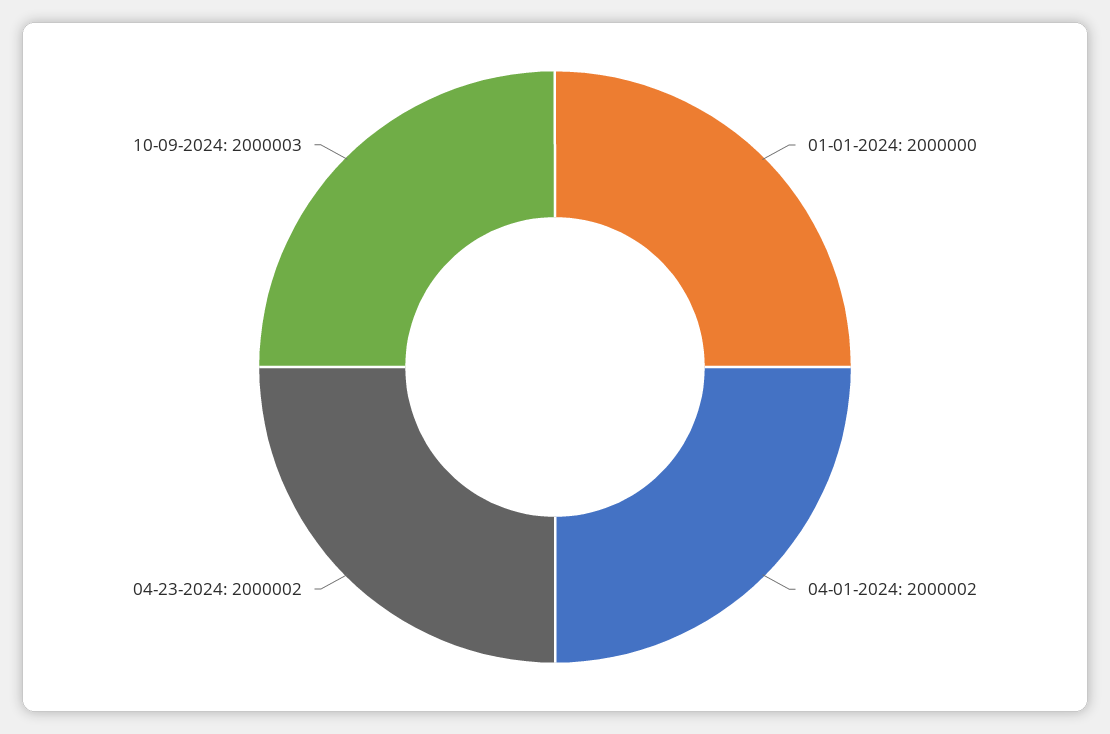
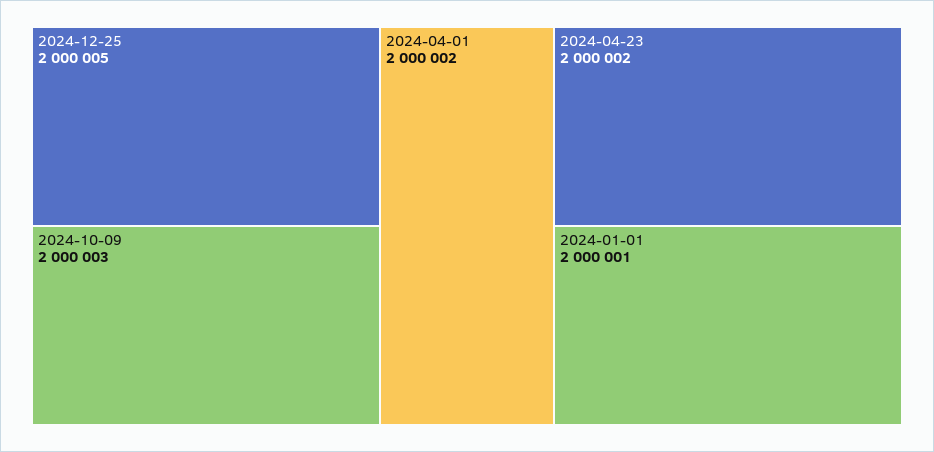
01-01-2024: 2000000 -> 2000001
2024-12-25: none -> 2000005

